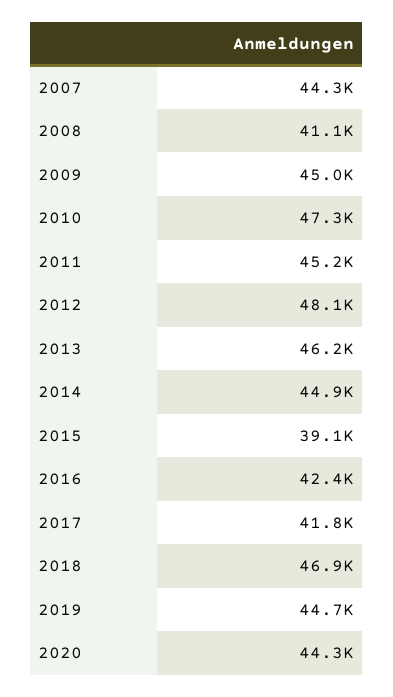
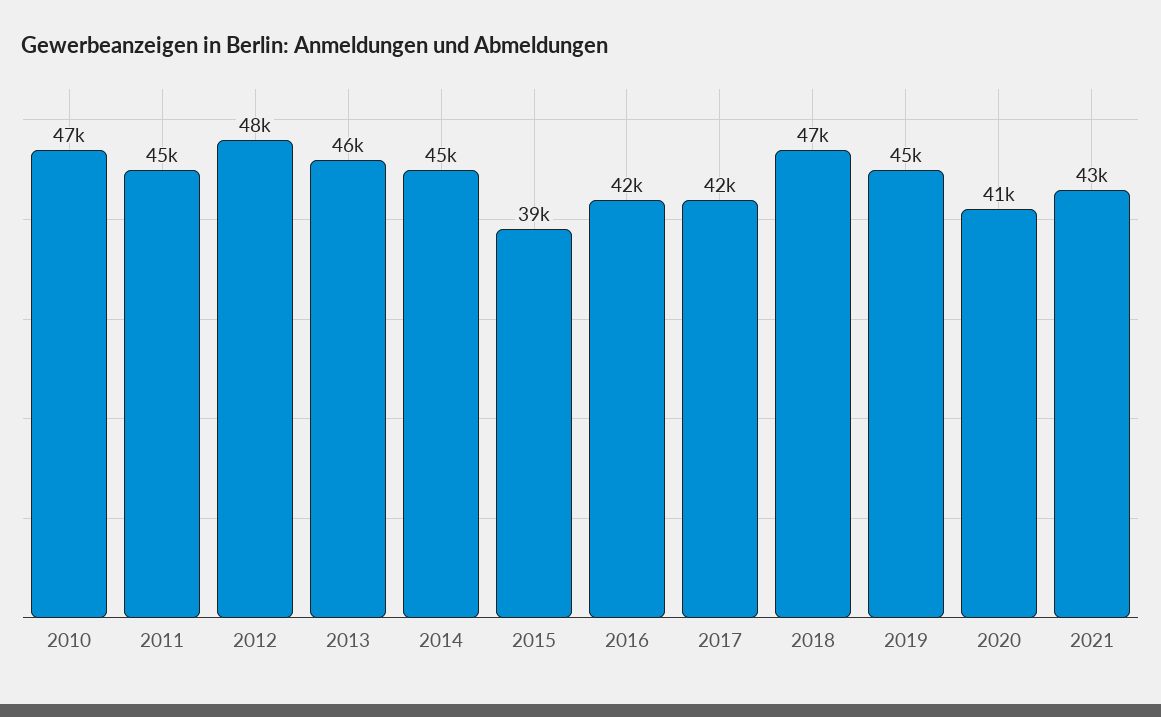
2007: 44300 -> none
2008: 41100 -> none
2009: 45000 -> none
2020: 44300 -> 41000
2021: none -> 43000

